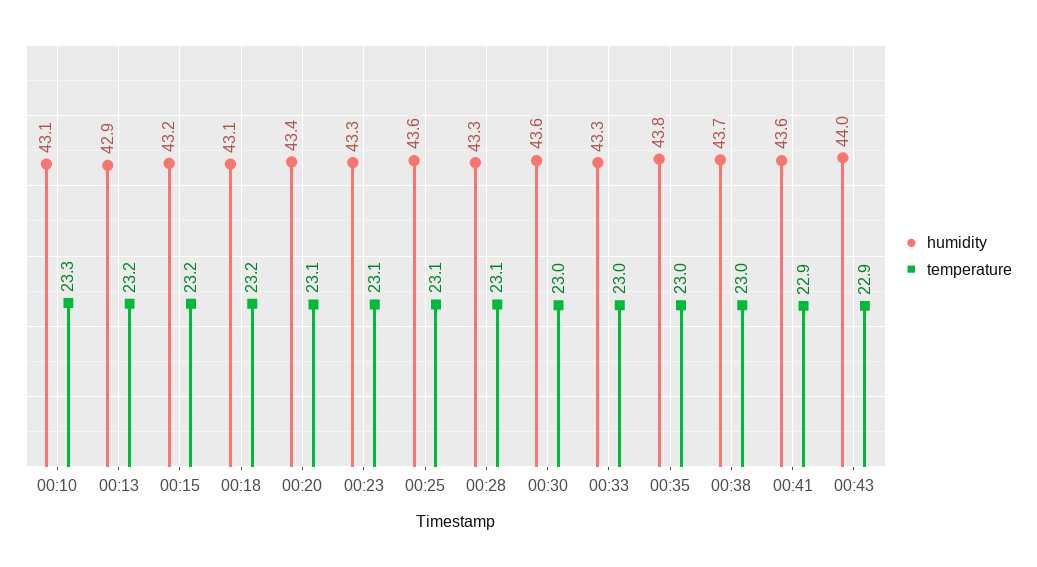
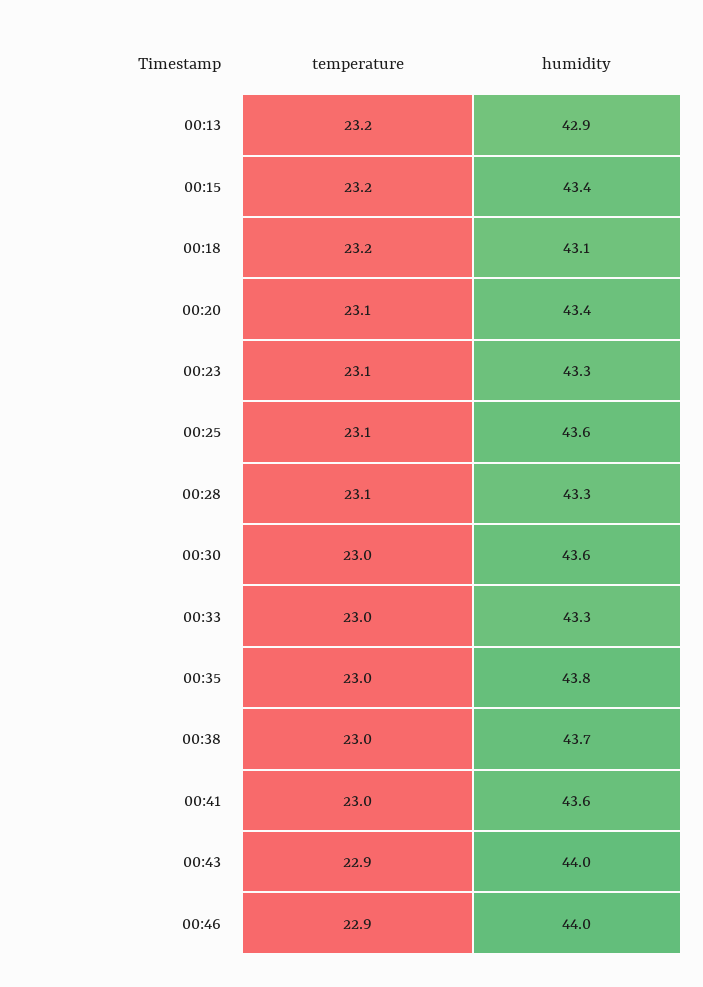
humidity, 00:10: 43.1 -> none
temperature, 00:10: 23.3 -> none
humidity, 00:15: 43.2 -> 43.4
temperature, 00:41: 22.9 -> 23
temperature, 00:46: none -> 22.9
humidity, 00:46: none -> 44

